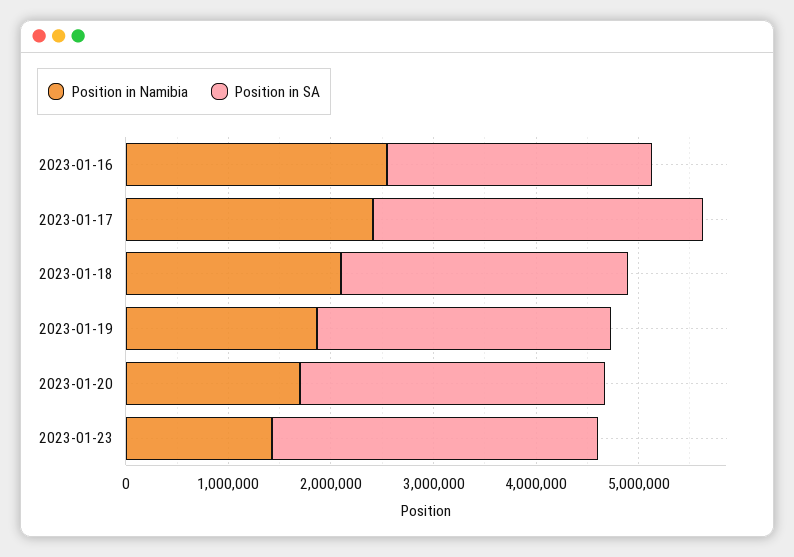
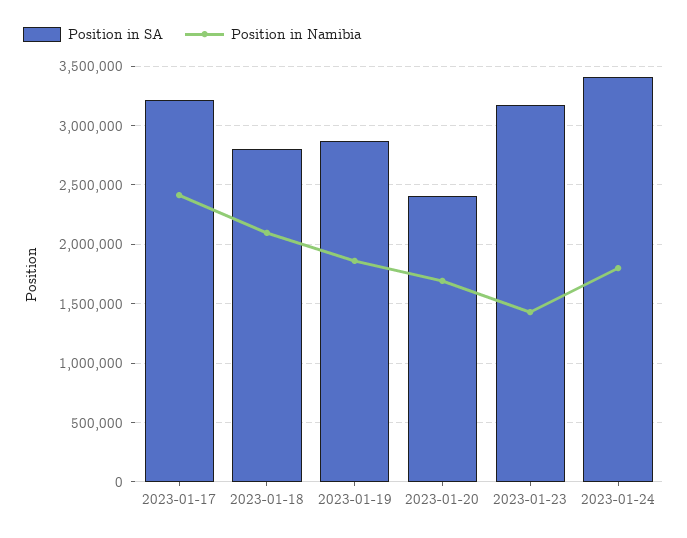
Position in Namibia, 2023-01-16: 2600000 -> none
Position in SA, 2023-01-16: 2600000 -> none
Position in SA, 2023-01-20: 3000000 -> 2400000
Position in SA, 2023-01-24: none -> 3400000
Position in Namibia, 2023-01-24: none -> 1800000

